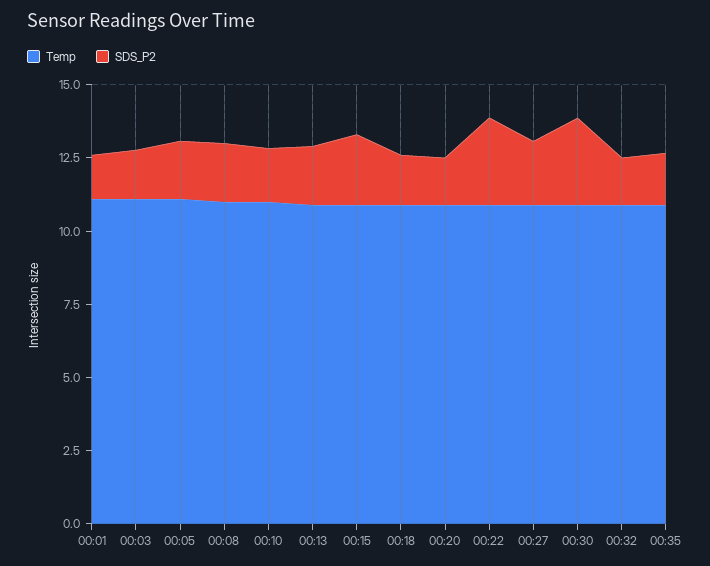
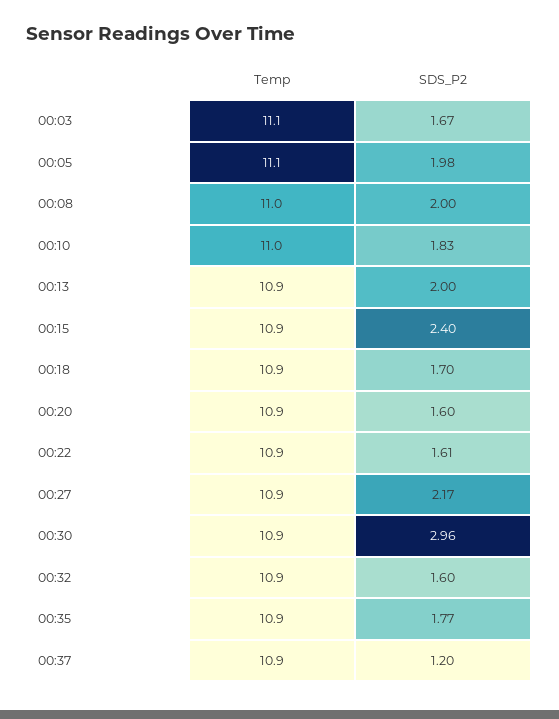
Temp, 00:01: 11 -> none
SDS_P2, 00:01: 1.5 -> none
SDS_P2, 00:22: 3 -> 1.61
Temp, 00:37: none -> 10.9
SDS_P2, 00:37: none -> 1.2

